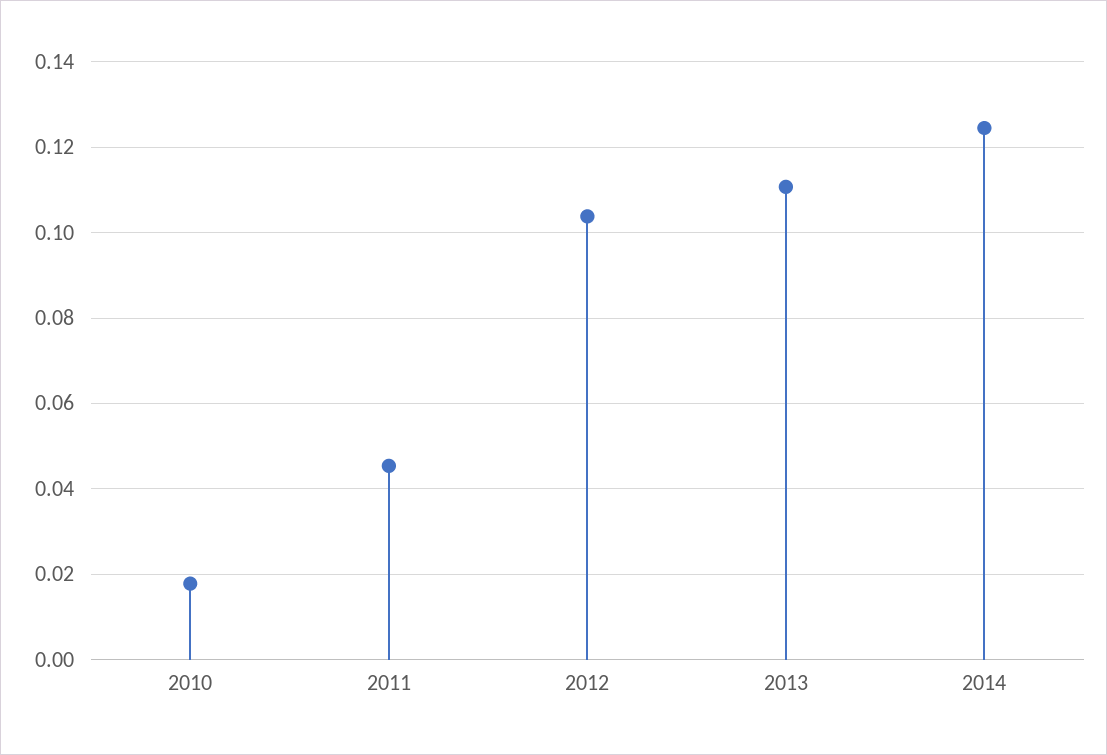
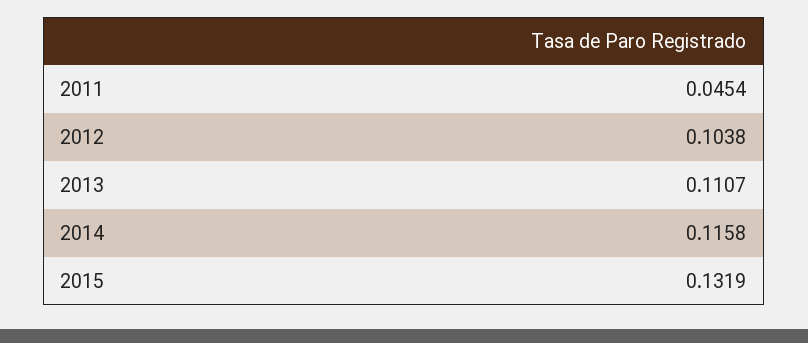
2010: 0.018 -> none
2014: 0.124 -> 0.1158
2015: none -> 0.1319

